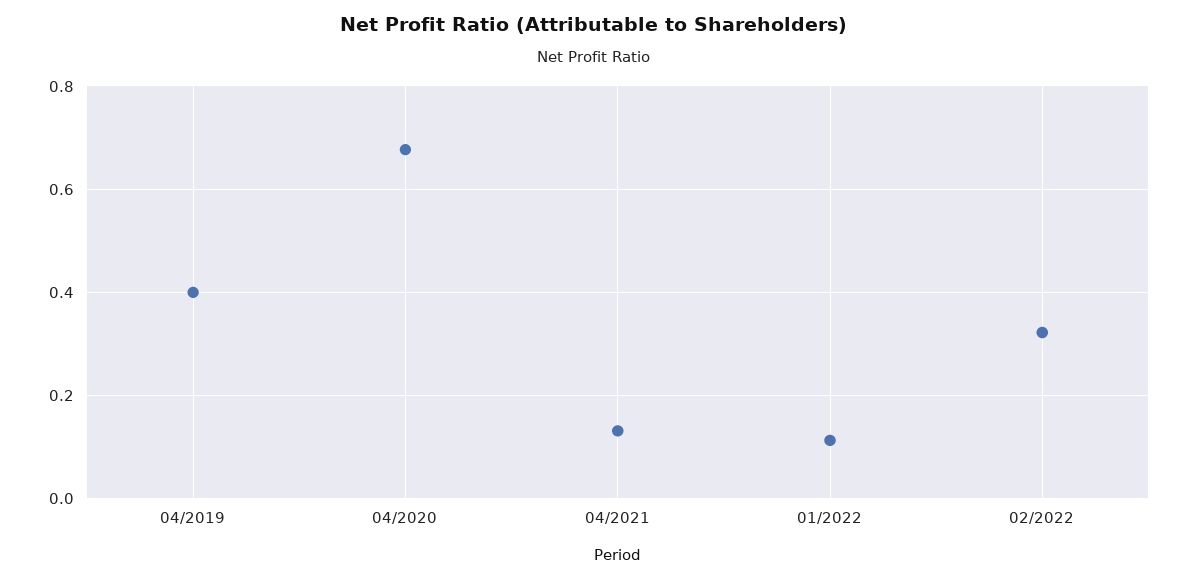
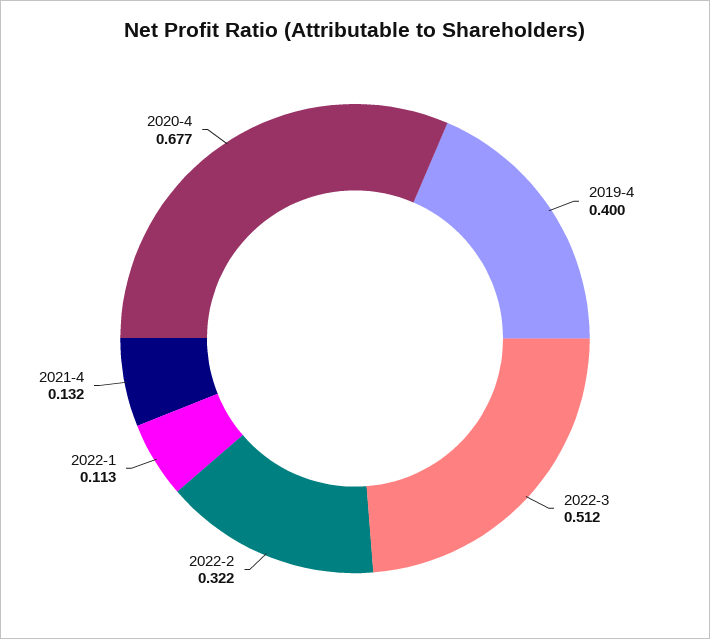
2022-3: none -> 0.512

